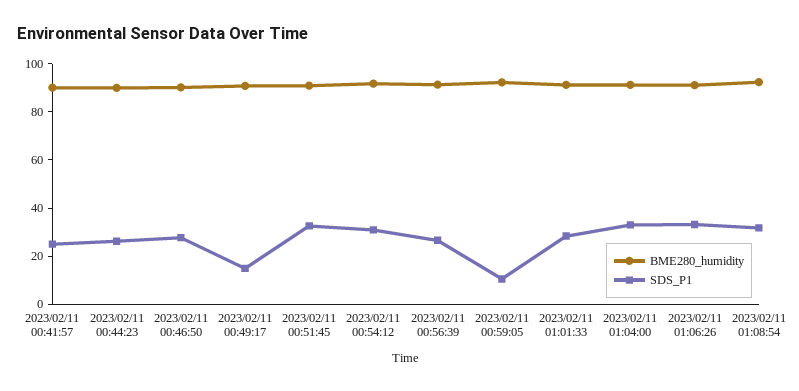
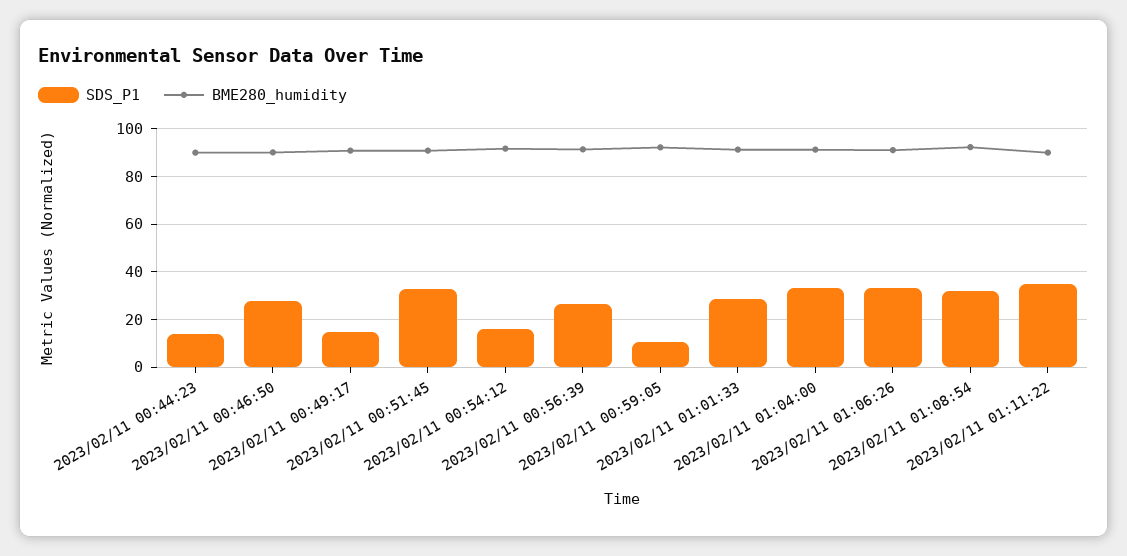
BME280_humidity, 2023/02/11 00:41:57: 90 -> none
SDS_P1, 2023/02/11 00:41:57: 25 -> none
SDS_P1, 2023/02/11 00:44:23: 25 -> 15
SDS_P1, 2023/02/11 00:54:12: 30 -> 15
SDS_P1, 2023/02/11 01:11:22: none -> 35
BME280_humidity, 2023/02/11 01:11:22: none -> 90

